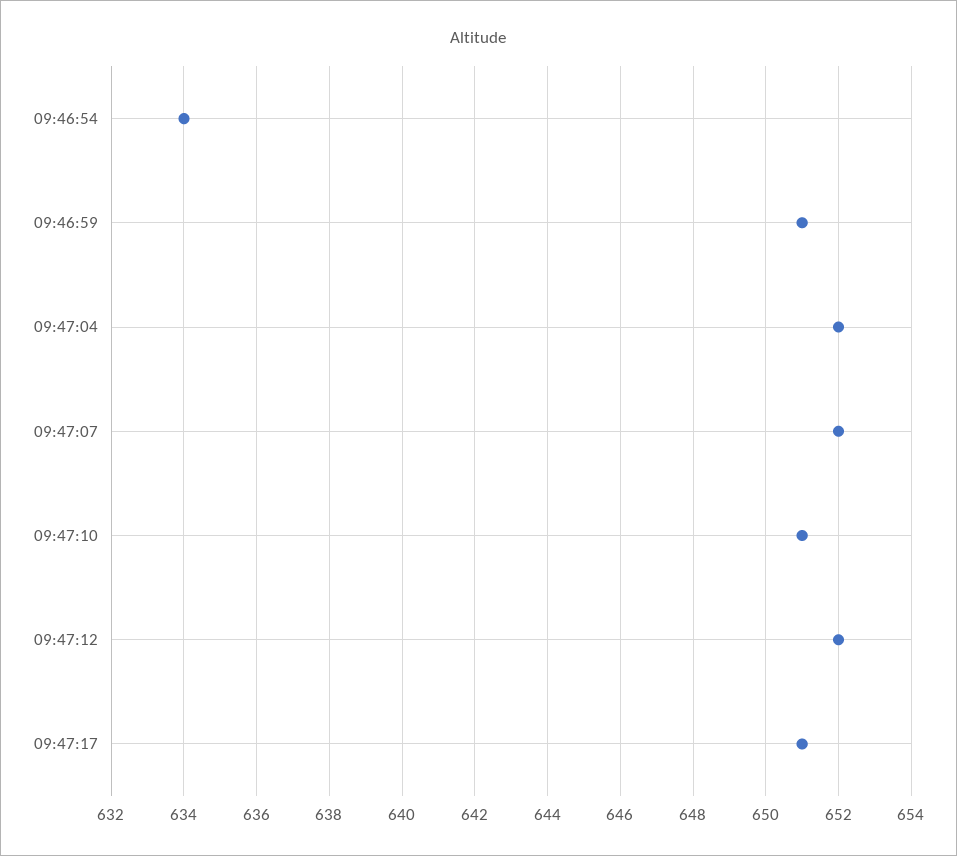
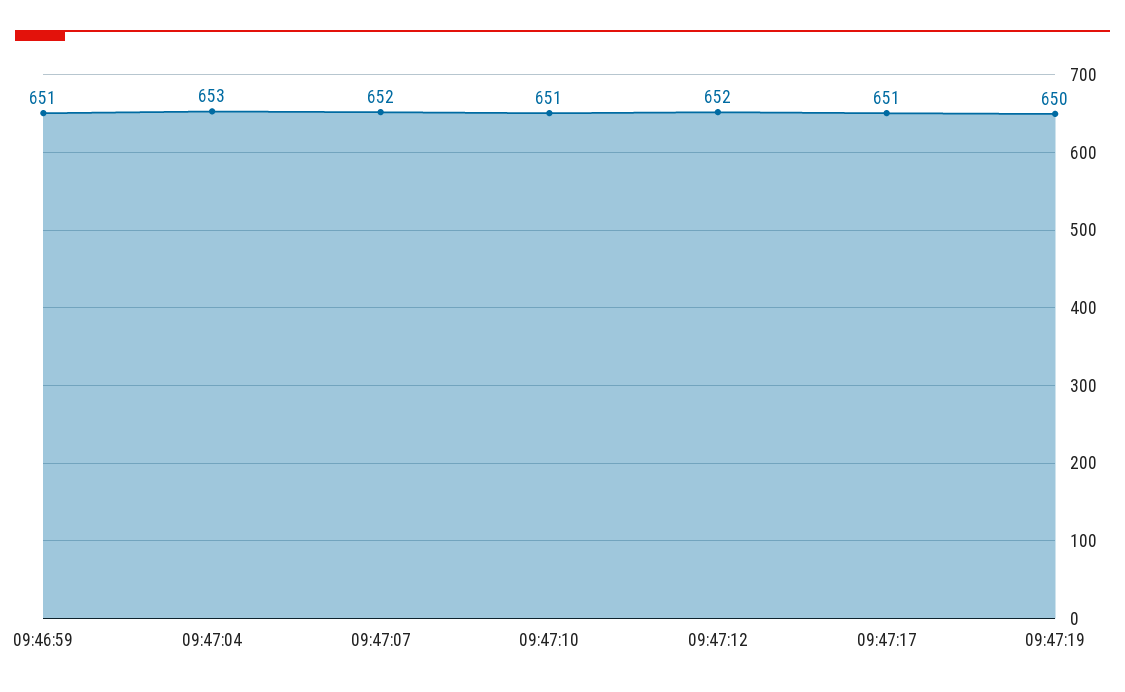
09:46:54: 634 -> none
09:47:04: 652 -> 653
09:47:19: none -> 650

